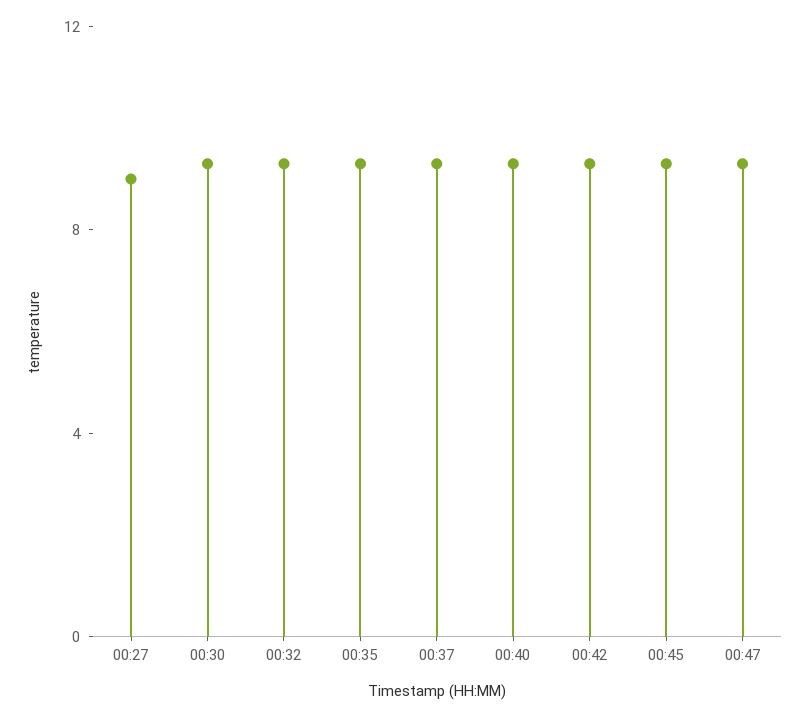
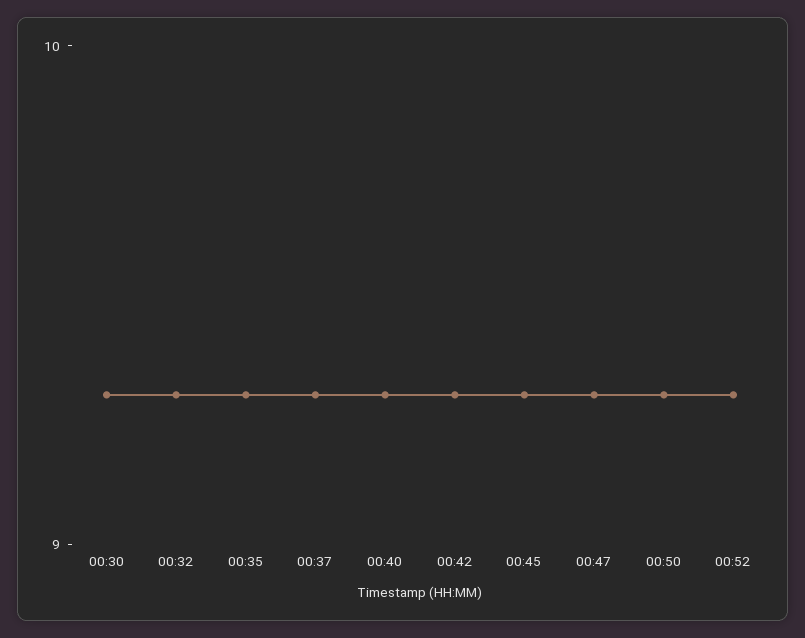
00:27: 9 -> none
00:50: none -> 9.3
00:52: none -> 9.3

